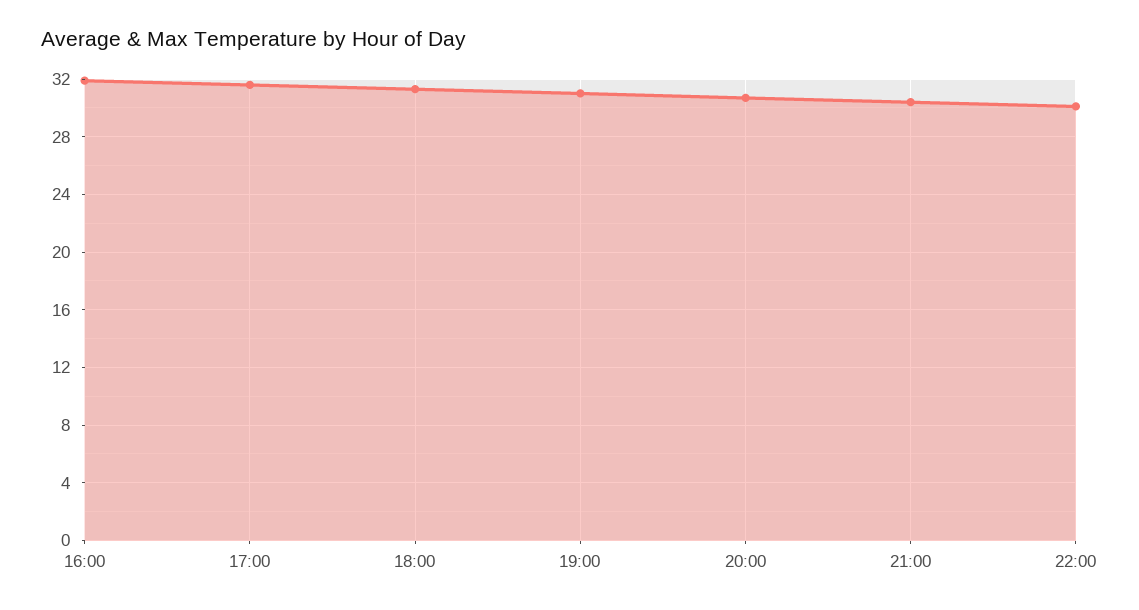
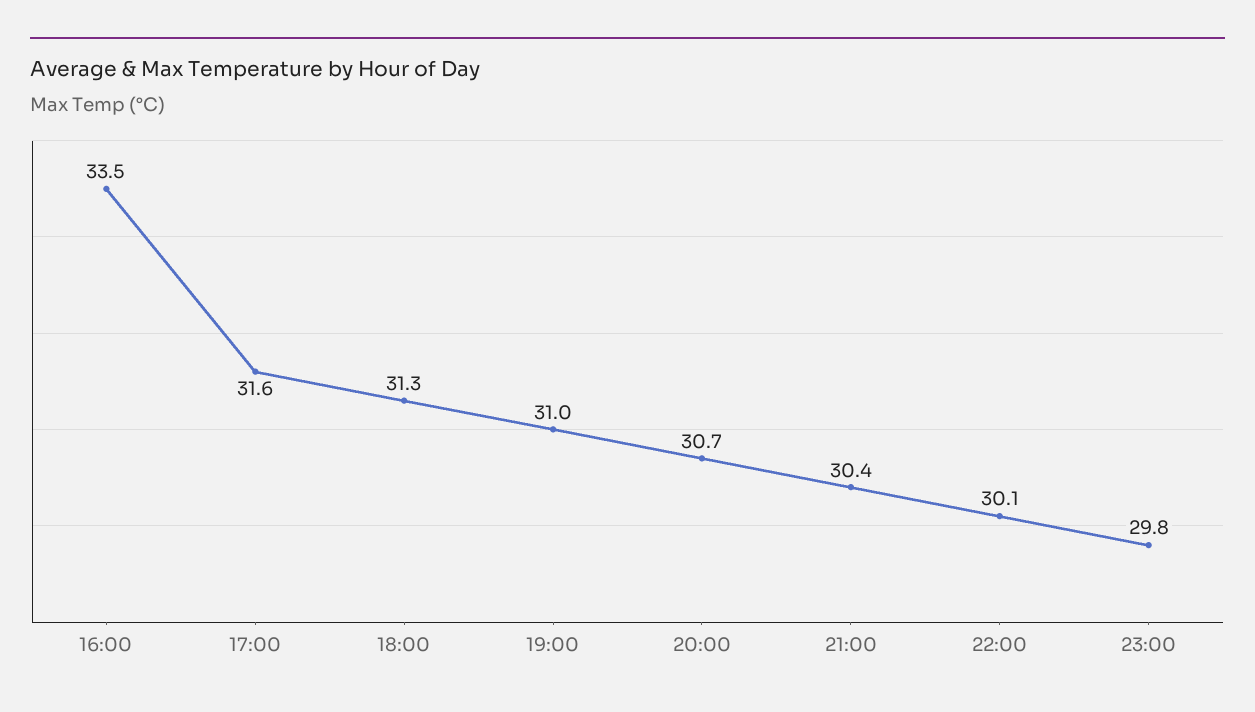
16:00: 32 -> 33.5
23:00: none -> 29.8

